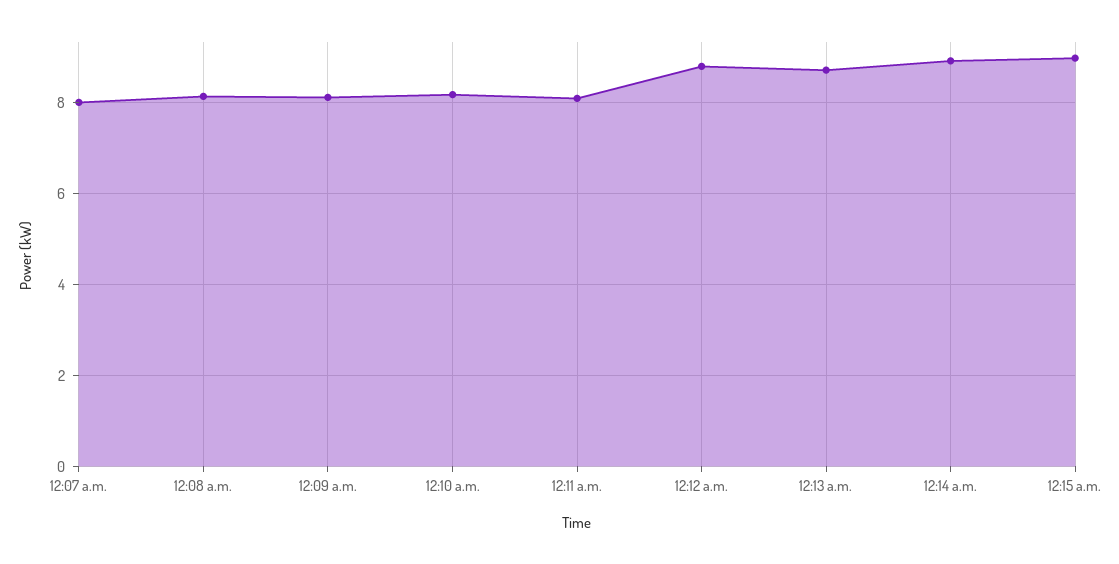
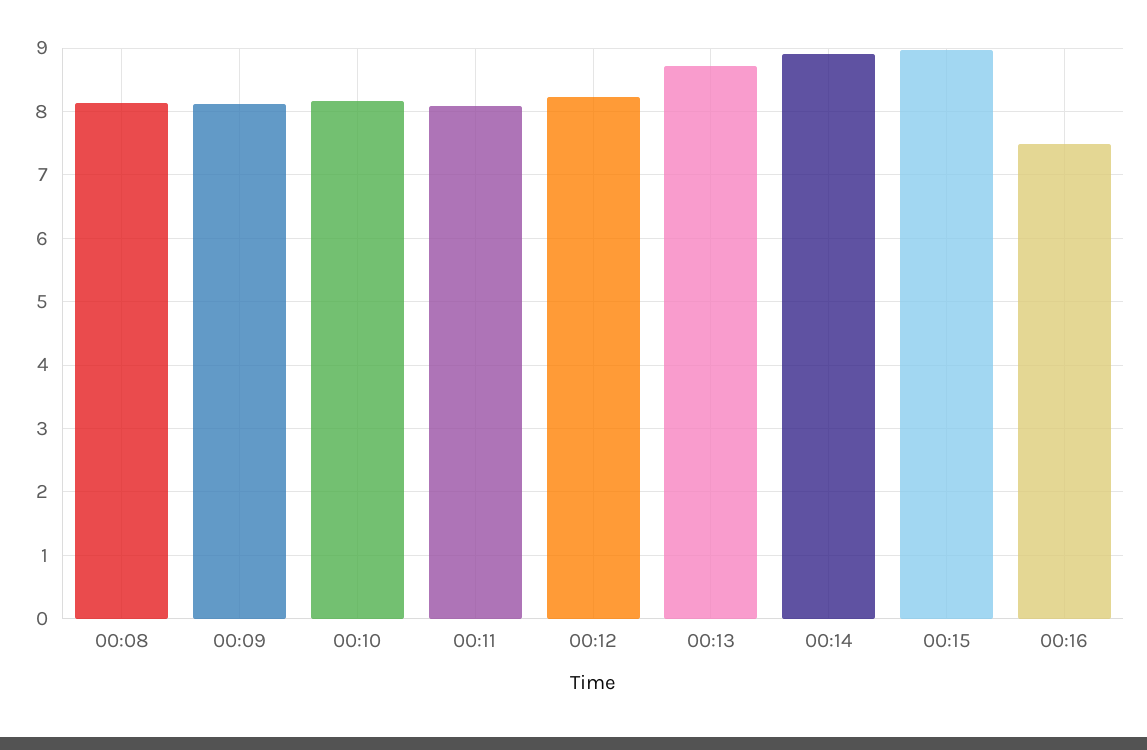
12:07 a.m.: 8 -> none
12:12 a.m.: 8.8 -> 8.2
00:16: none -> 7.5

